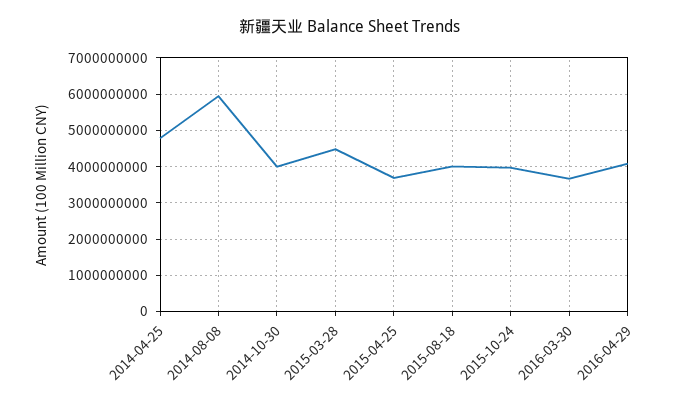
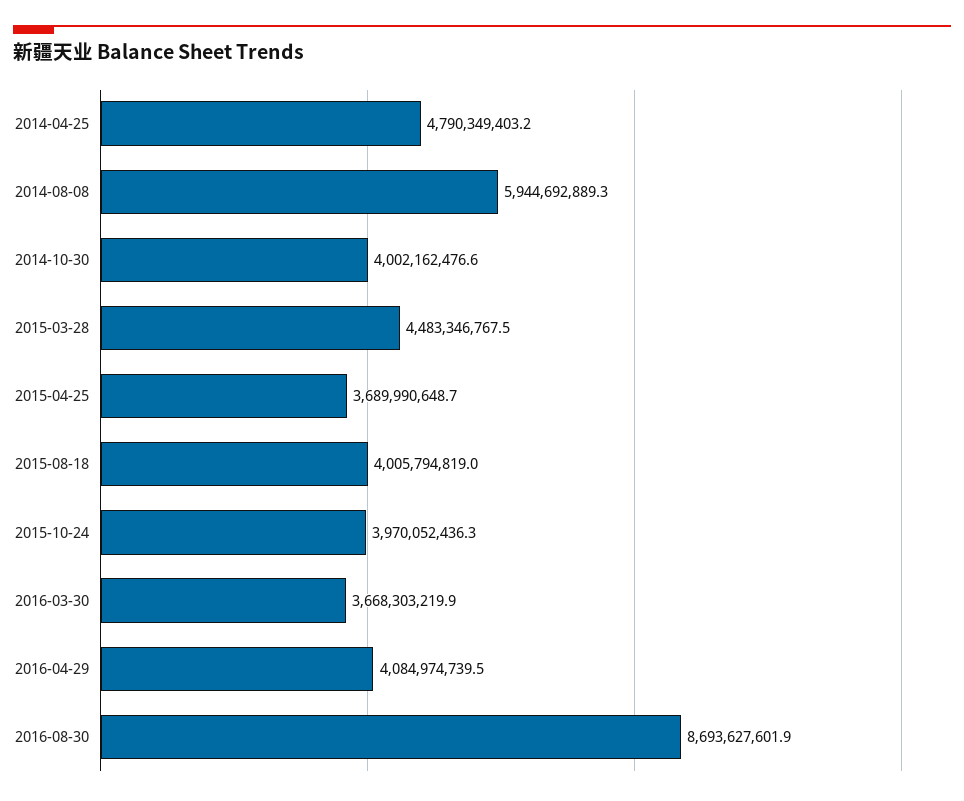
2016-08-30: none -> 8693627601.9

